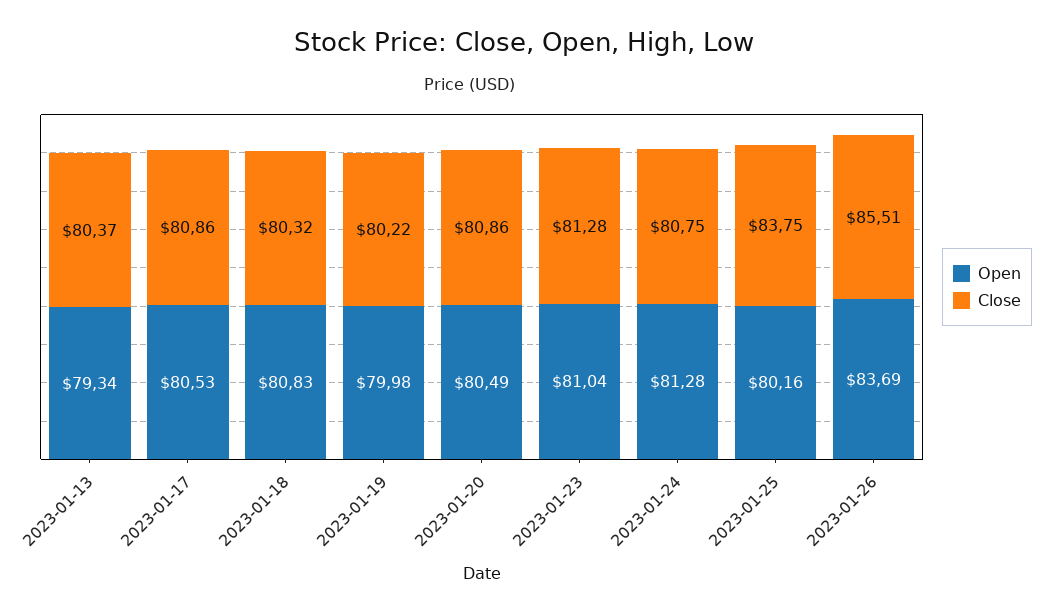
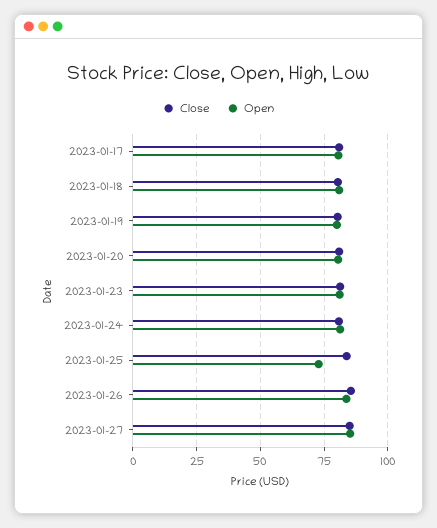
Open, 2023-01-13: 79.34 -> none
Close, 2023-01-13: 80.37 -> none
Open, 2023-01-25: 80.16 -> 72.5
Close, 2023-01-27: none -> 85
Open, 2023-01-27: none -> 85

